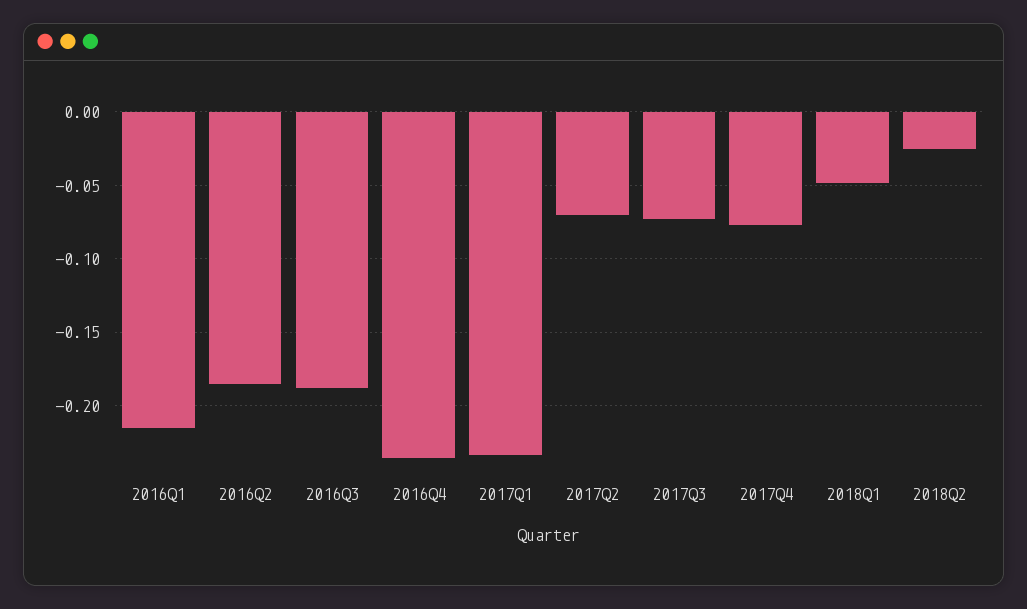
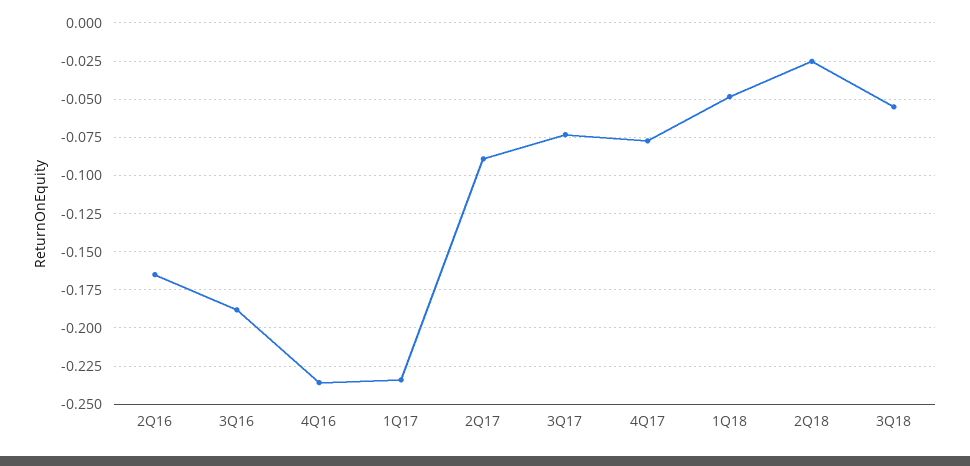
2016Q1: -0.215 -> none
2016Q2: -0.185 -> -0.165
2017Q2: -0.07 -> -0.09
3Q18: none -> -0.055

